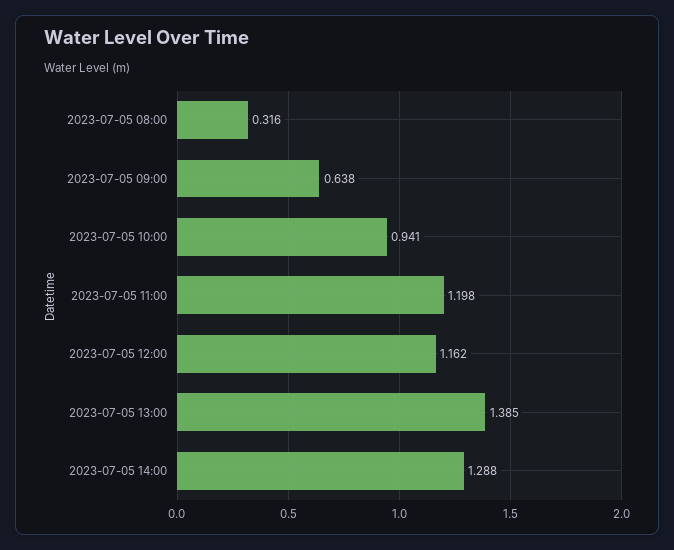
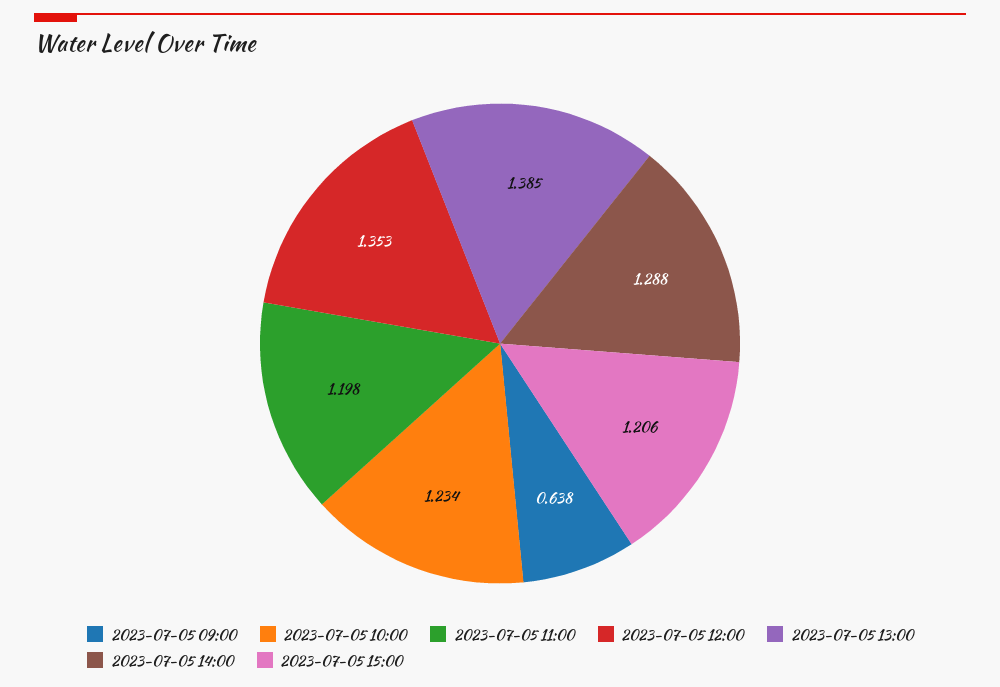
2023-07-05 08:00: 0.316 -> none
2023-07-05 10:00: 0.941 -> 1.234
2023-07-05 12:00: 1.162 -> 1.353
2023-07-05 15:00: none -> 1.206

